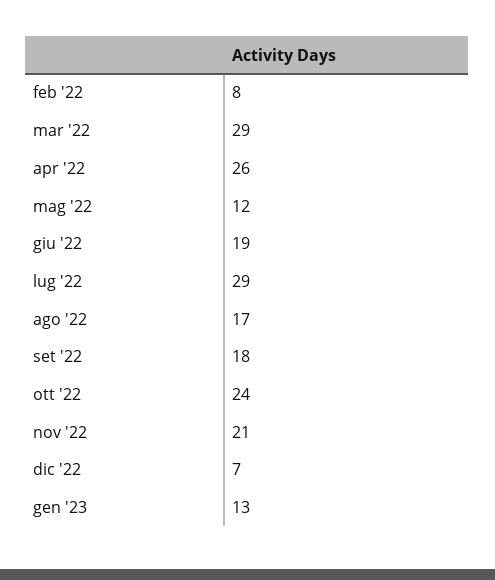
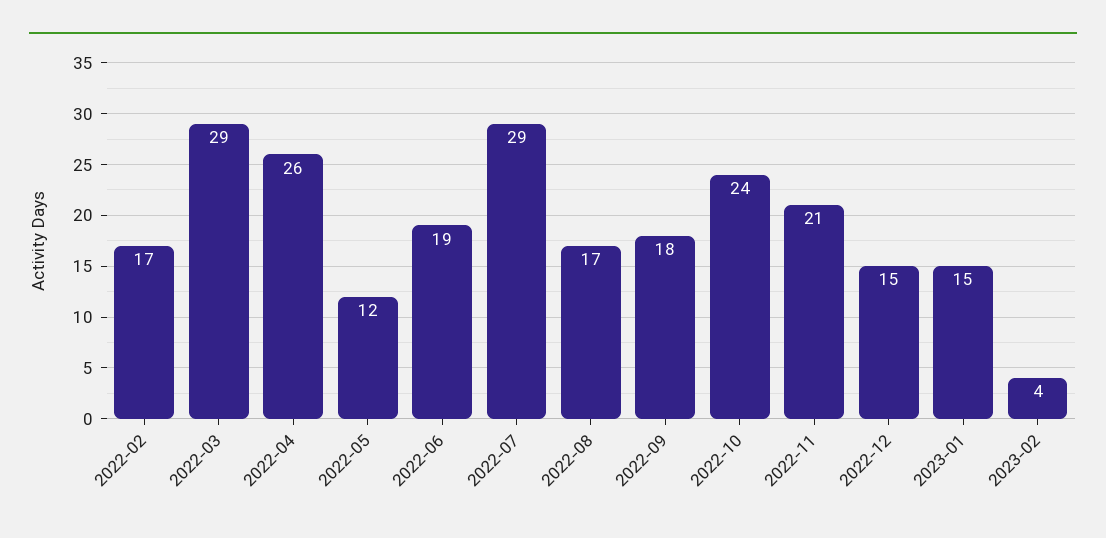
feb '22: 8 -> 17
dic '22: 7 -> 15
gen '23: 13 -> 15
2023-02: none -> 4

